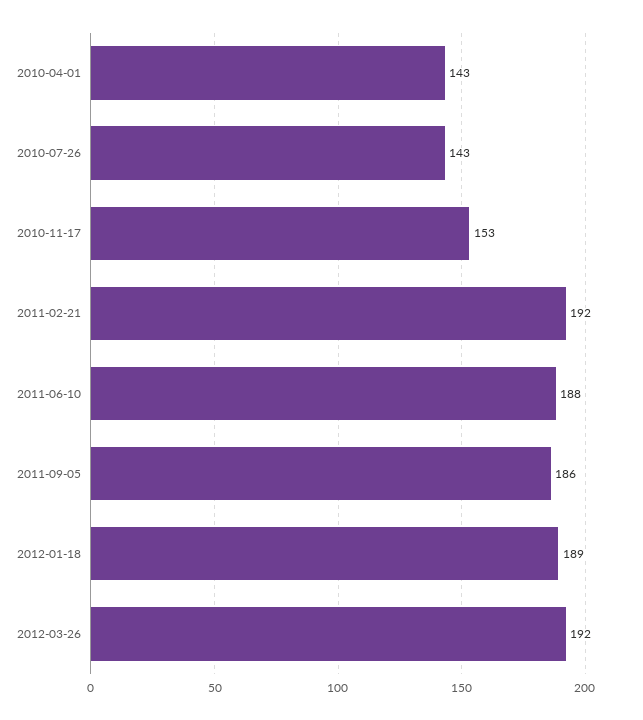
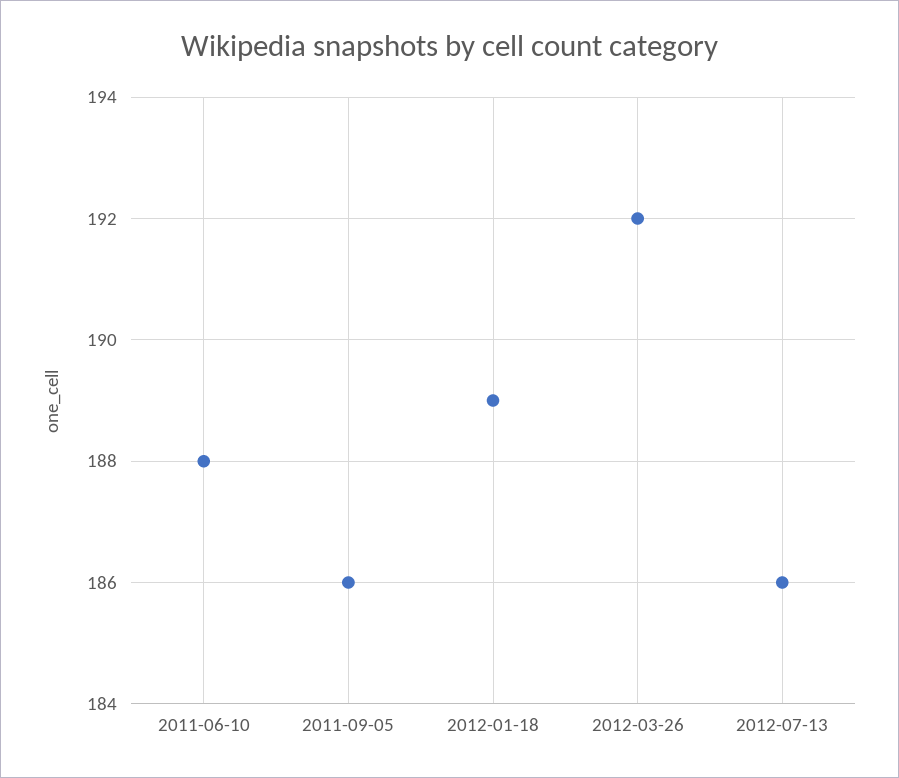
2010-04-01: 143 -> none
2010-07-26: 143 -> none
2010-11-17: 153 -> none
2011-02-21: 192 -> none
2012-07-13: none -> 186

